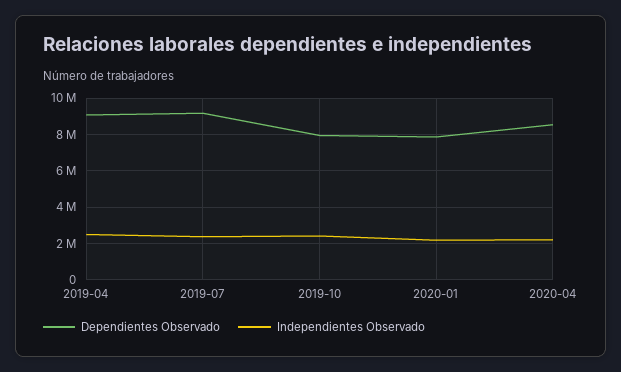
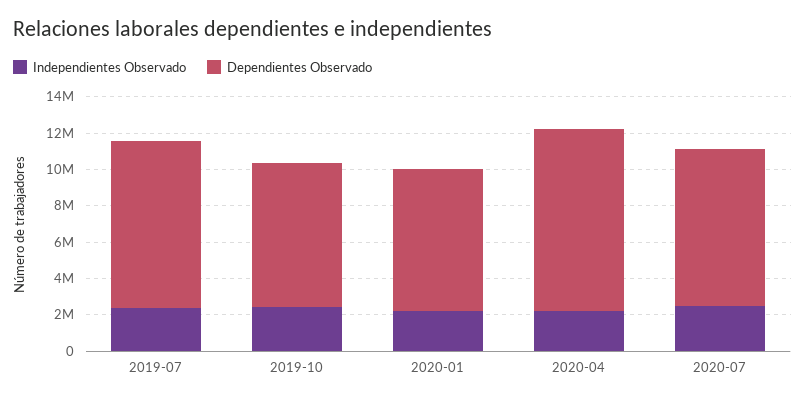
Dependientes Observado, 2019-04: 9000000 -> none
Independientes Observado, 2019-04: 2500000 -> none
Dependientes Observado, 2020-04: 8500000 -> 10000000
Independientes Observado, 2020-07: none -> 2500000
Dependientes Observado, 2020-07: none -> 8500000

